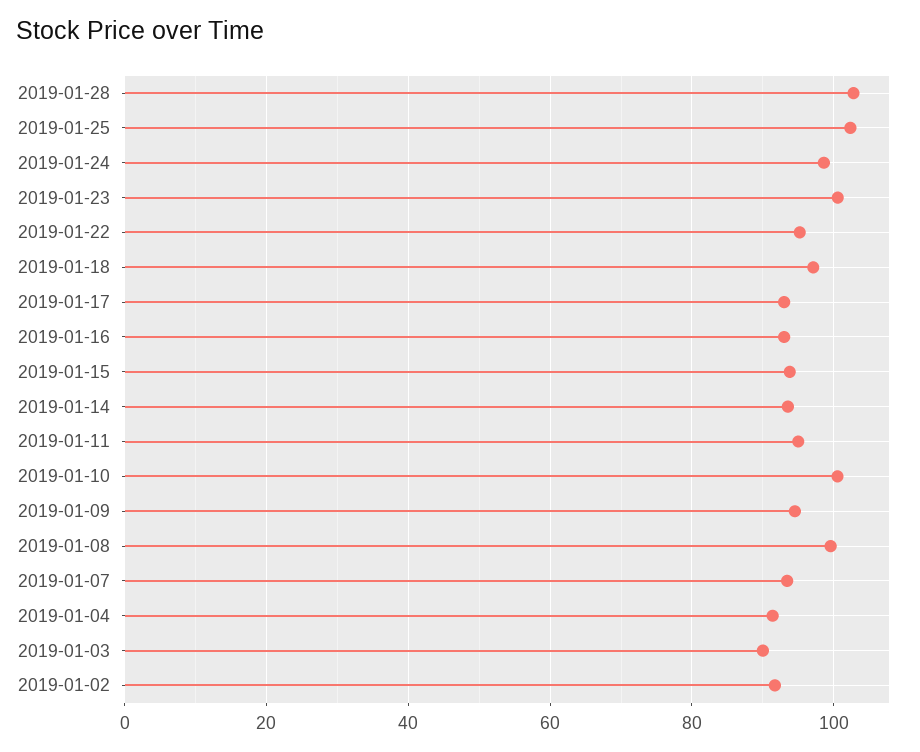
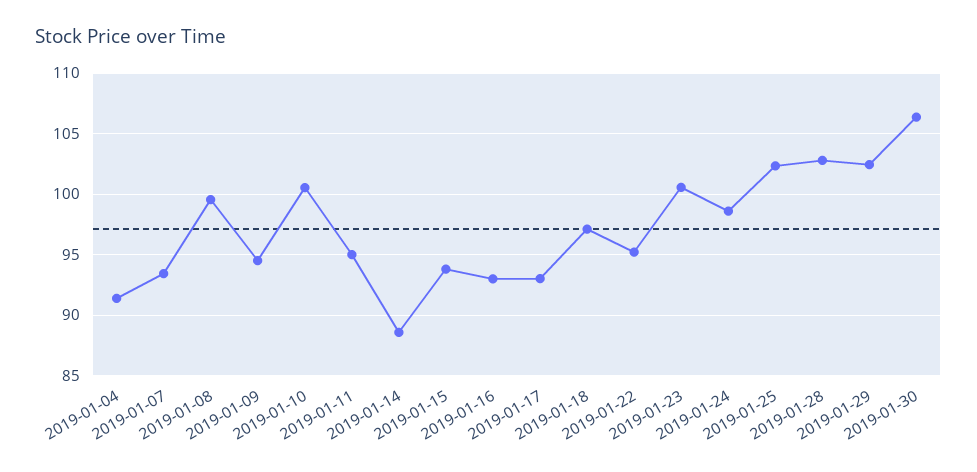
2019-01-14: 94 -> 88.5
2019-01-03: 90 -> none
2019-01-02: 92 -> none
2019-01-29: none -> 102.5
2019-01-30: none -> 106.5

